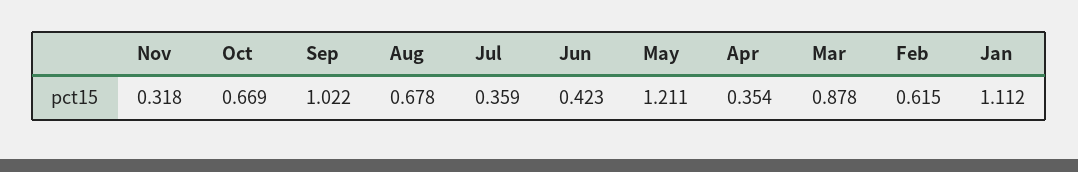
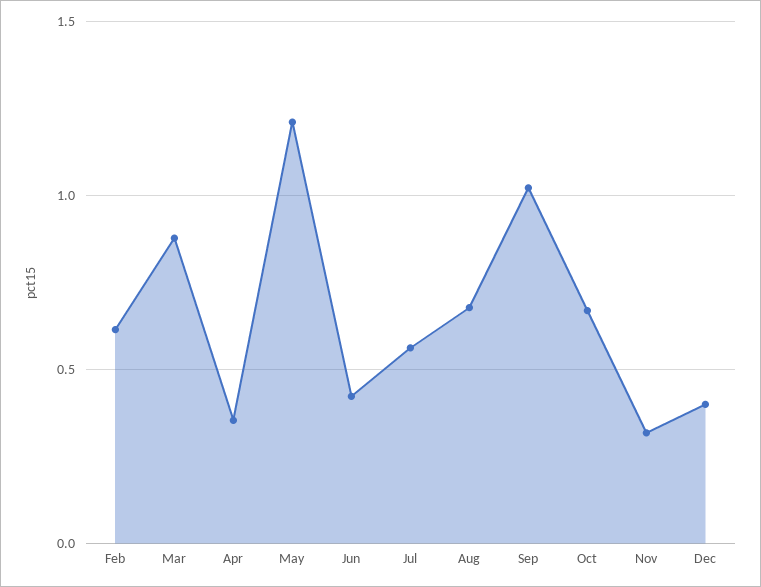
Jul: 0.359 -> 0.55
Jan: 1.112 -> none
Dec: none -> 0.4

